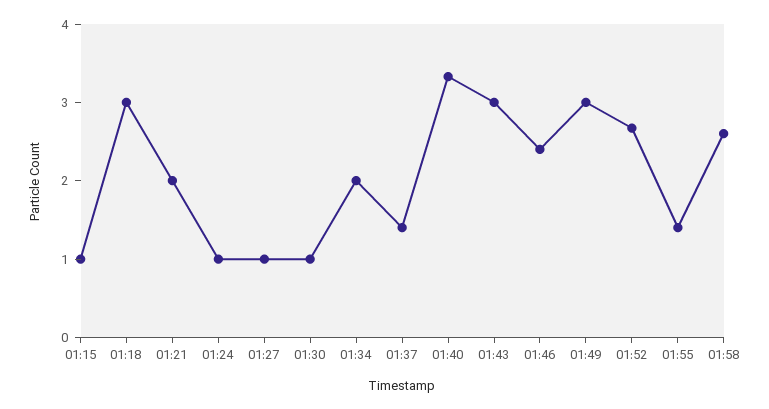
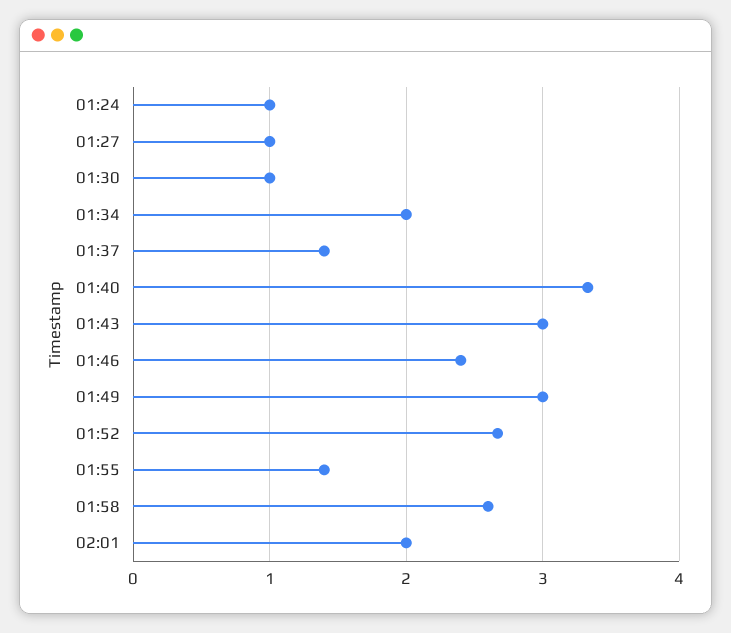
01:15: 1 -> none
01:18: 3 -> none
01:21: 2 -> none
02:01: none -> 2

